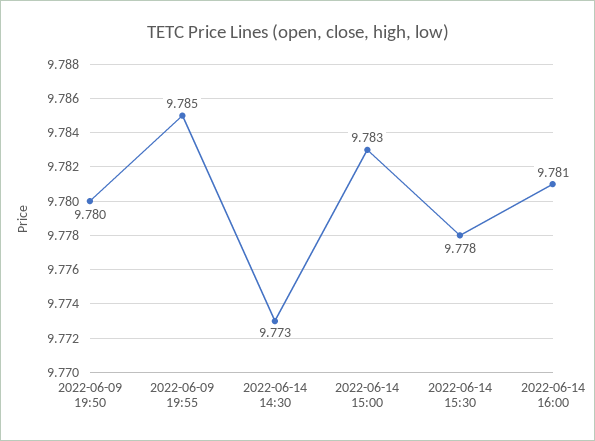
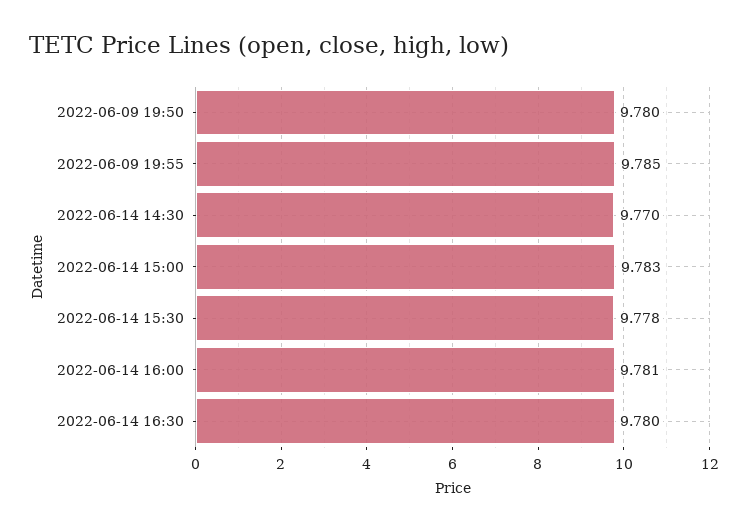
2022-06-14 14:30: 9.773 -> 9.77
2022-06-14 16:30: none -> 9.78

